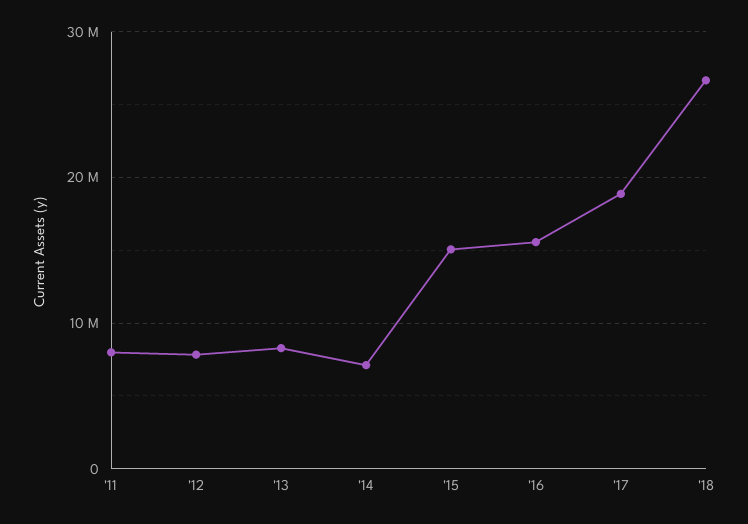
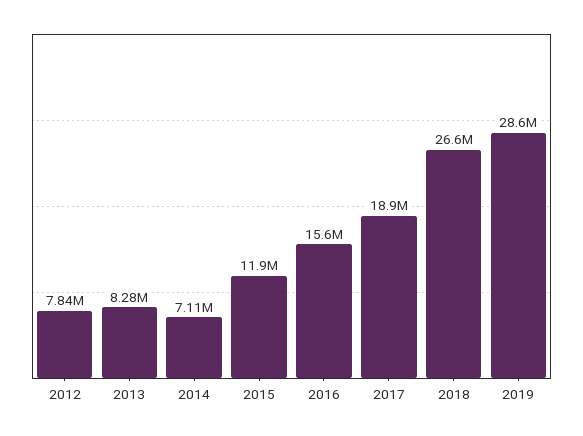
'11: 8000000 -> none
'15: 15000000 -> 11900000
2019: none -> 28600000

